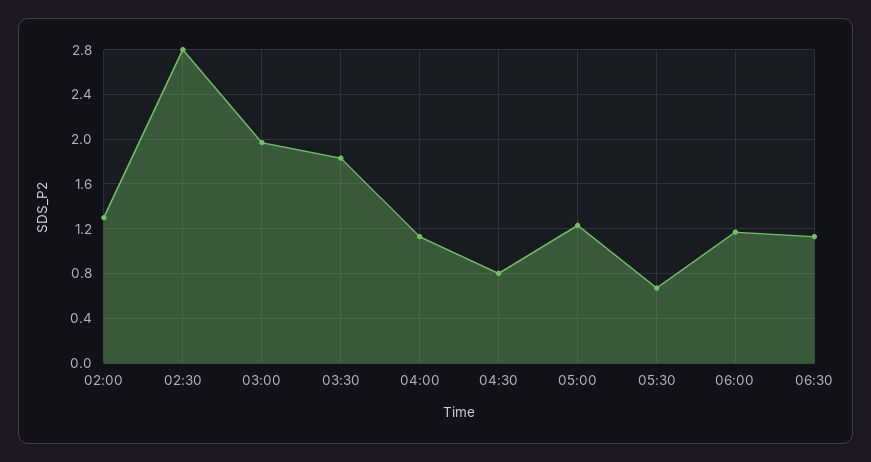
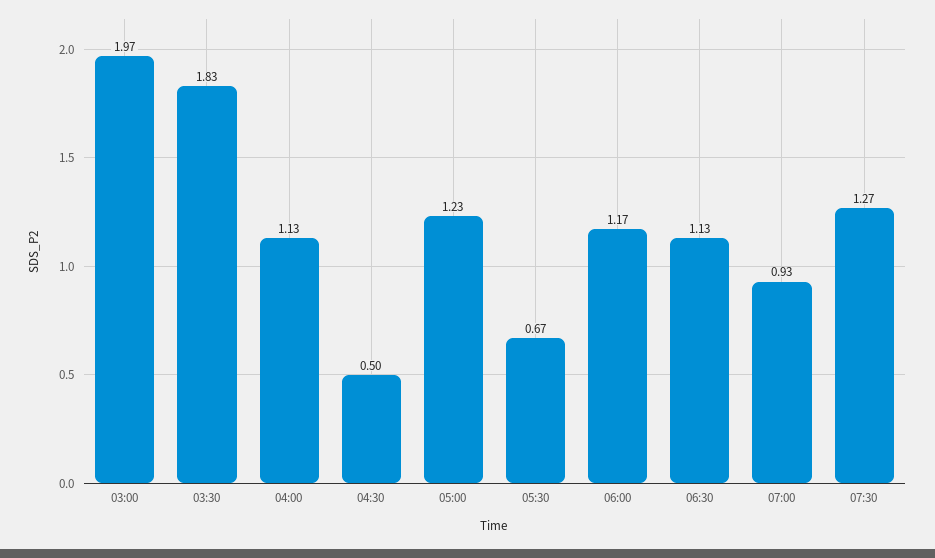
02:00: 1.3 -> none
02:30: 2.8 -> none
04:30: 0.8 -> 0.5
07:00: none -> 0.93
07:30: none -> 1.27

